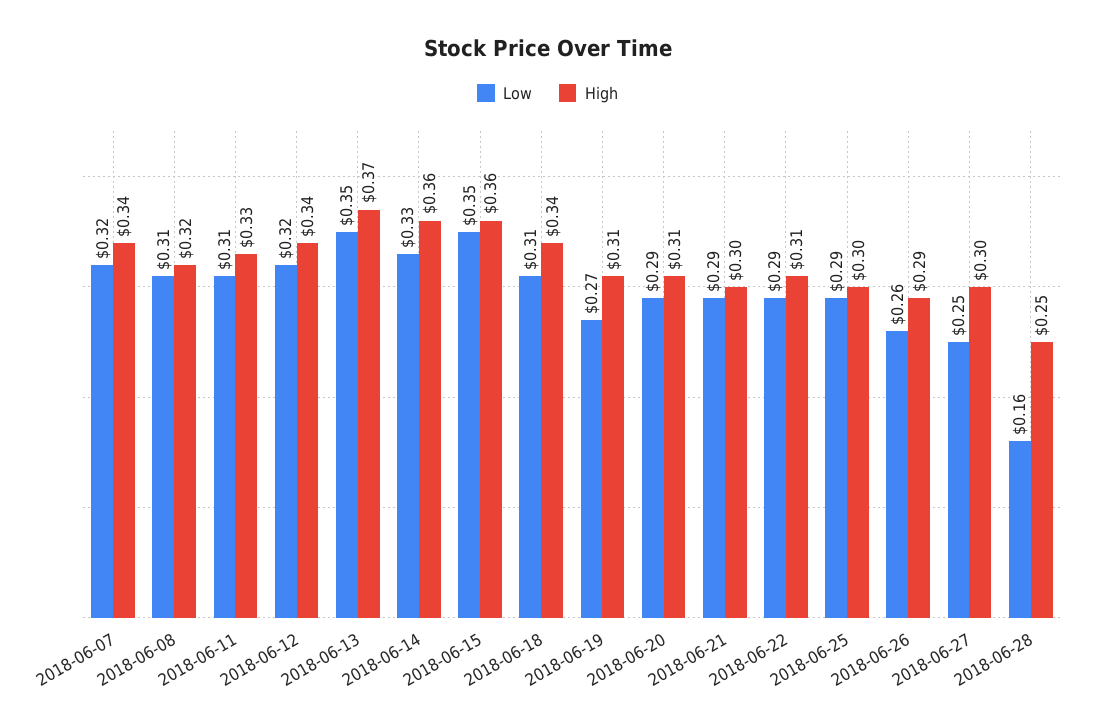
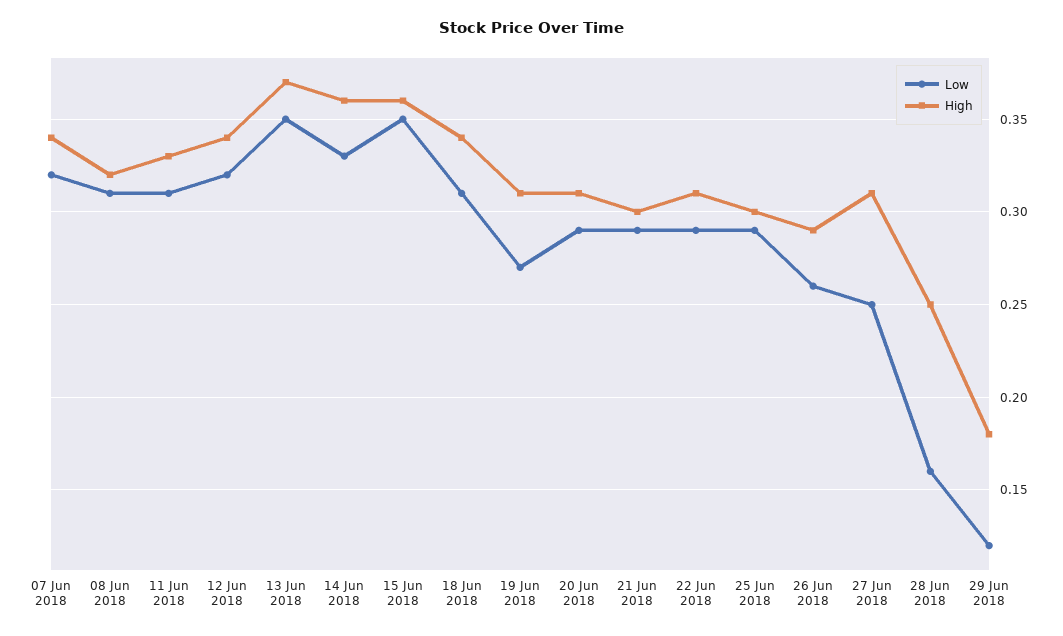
High, 2018-06-27: 0.3 -> 0.31
Low, 29 Jun 2018: none -> 0.12
High, 29 Jun 2018: none -> 0.18

